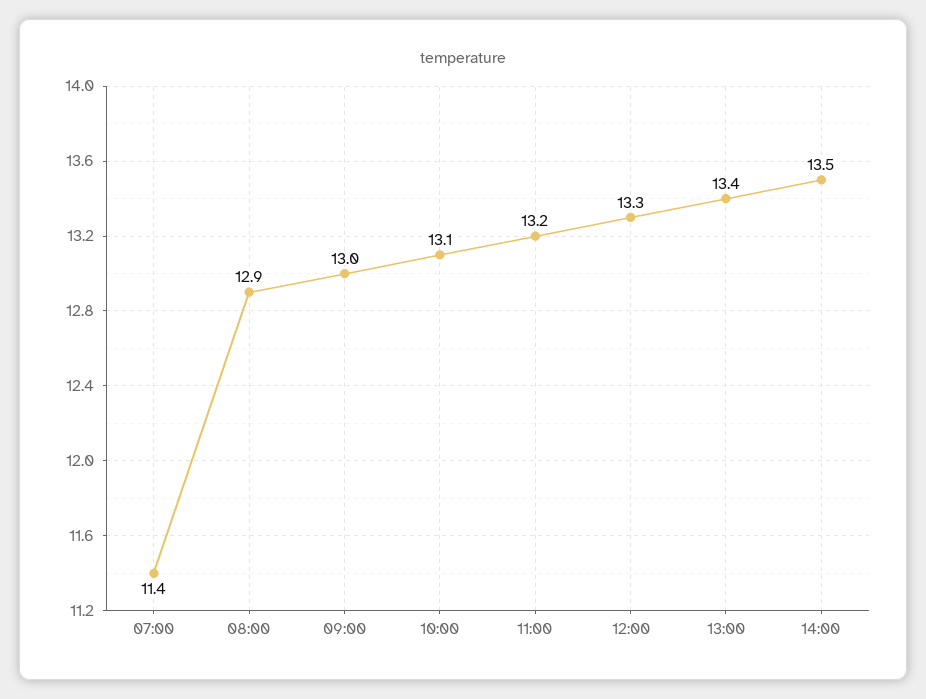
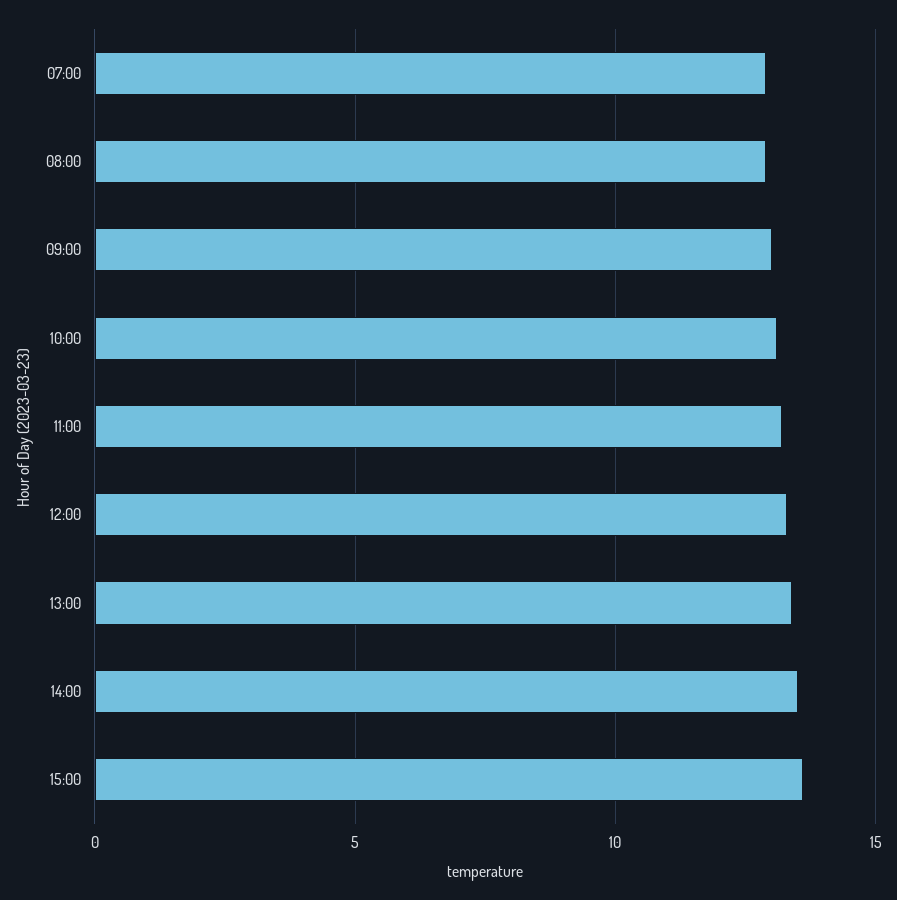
07:00: 11.4 -> 13
15:00: none -> 13.5

